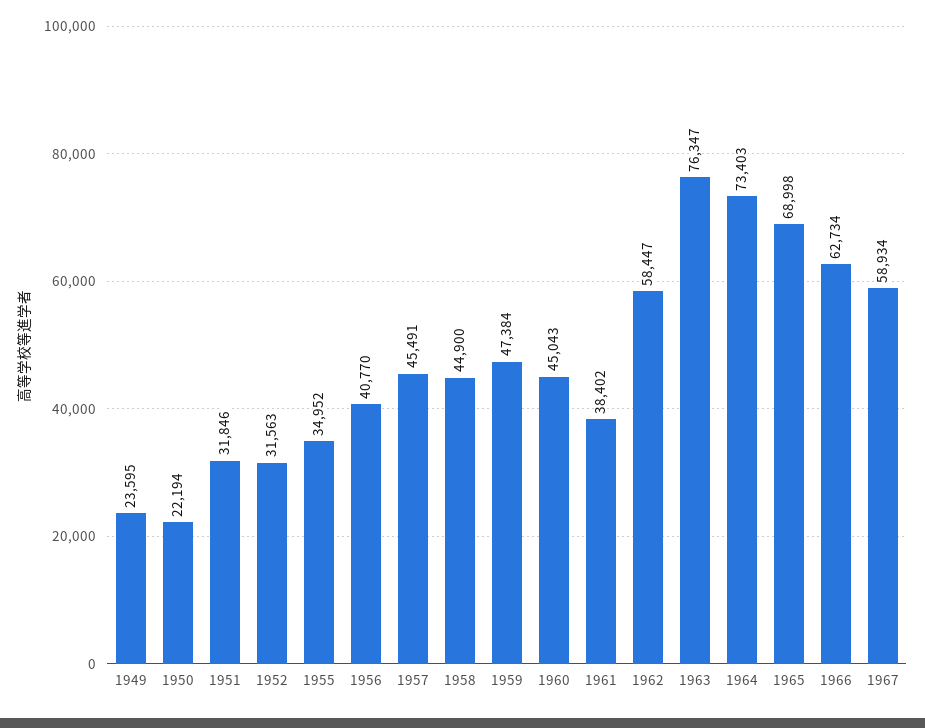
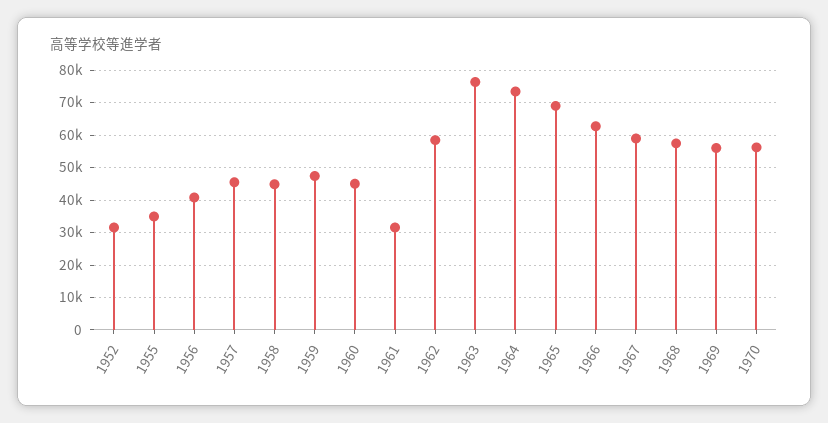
1949: 23595 -> none
1950: 22194 -> none
1951: 31846 -> none
1961: 38402 -> 32000
1968: none -> 58000
1969: none -> 56000
1970: none -> 56000

